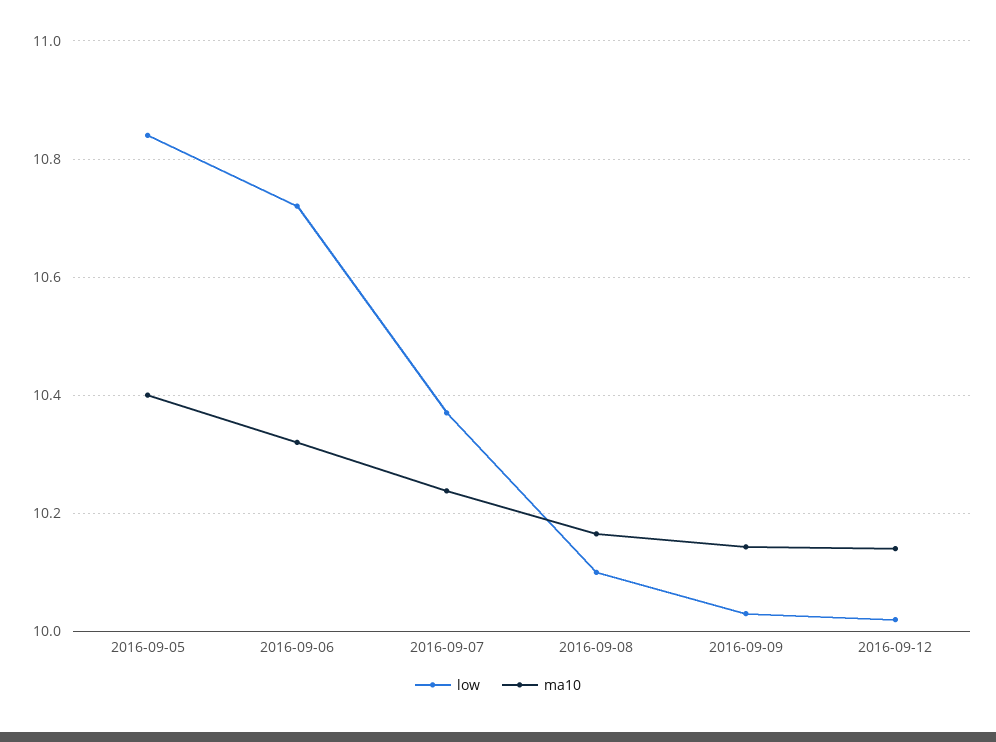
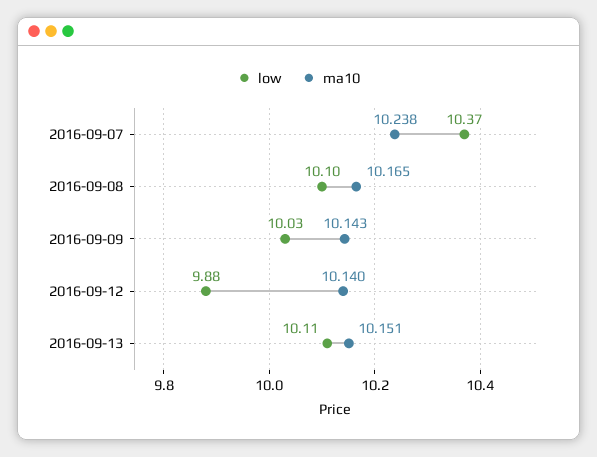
low, 2016-09-05: 10.84 -> none
ma10, 2016-09-05: 10.4 -> none
low, 2016-09-06: 10.72 -> none
ma10, 2016-09-06: 10.32 -> none
low, 2016-09-12: 10.02 -> 9.88
low, 2016-09-13: none -> 10.11
ma10, 2016-09-13: none -> 10.151

